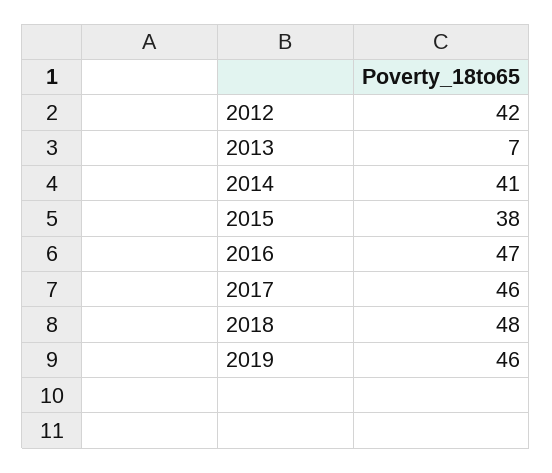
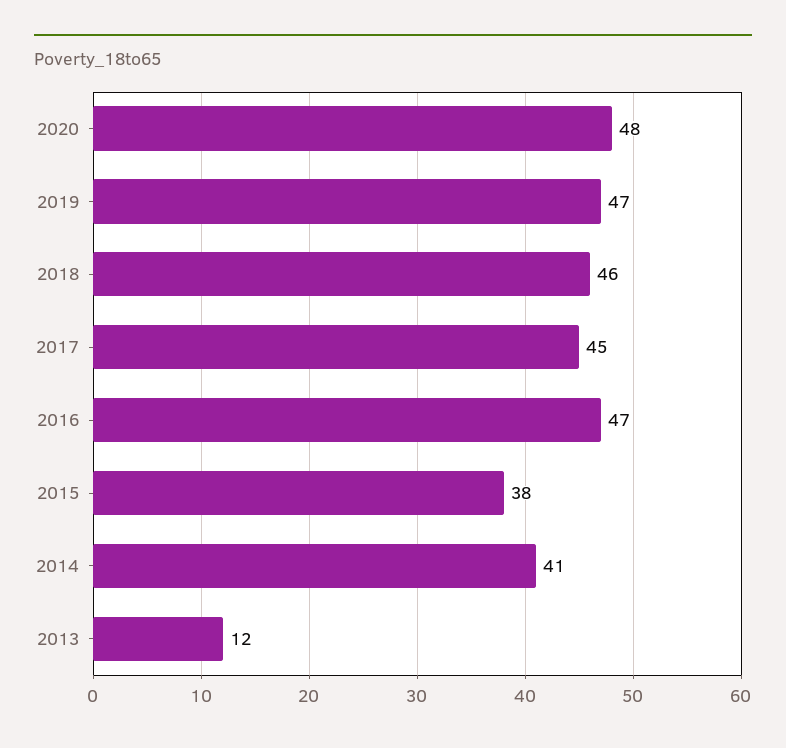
2012: 42 -> none
2013: 7 -> 12
2017: 46 -> 45
2018: 48 -> 46
2019: 46 -> 47
2020: none -> 48

